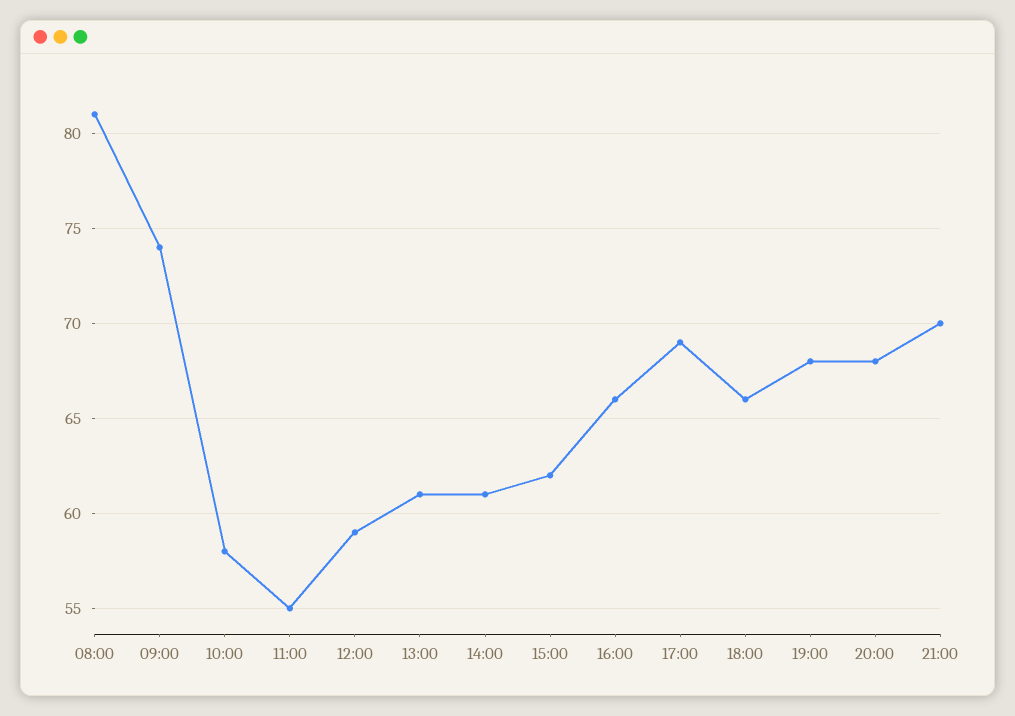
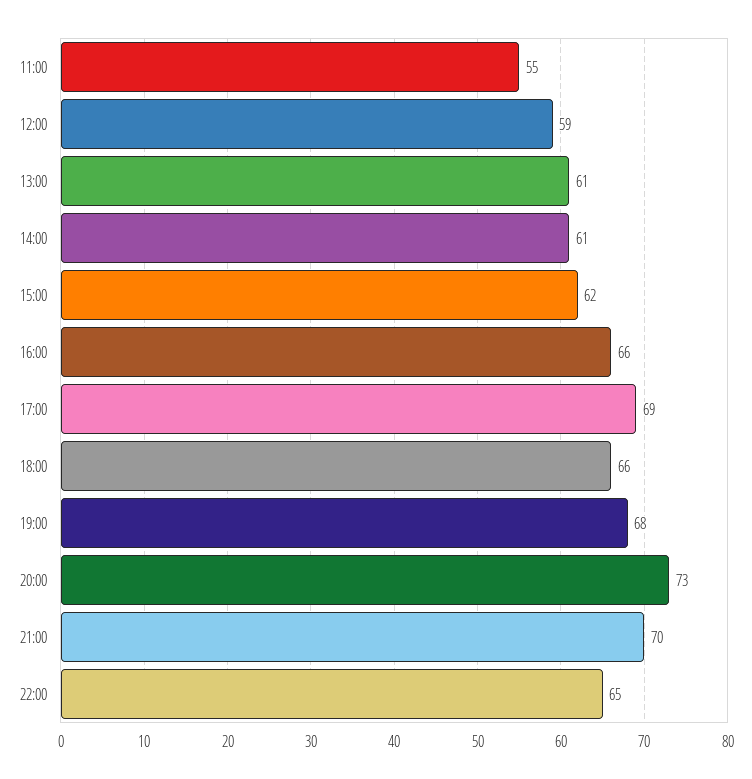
08:00: 81 -> none
09:00: 74 -> none
10:00: 58 -> none
20:00: 68 -> 73
22:00: none -> 65

